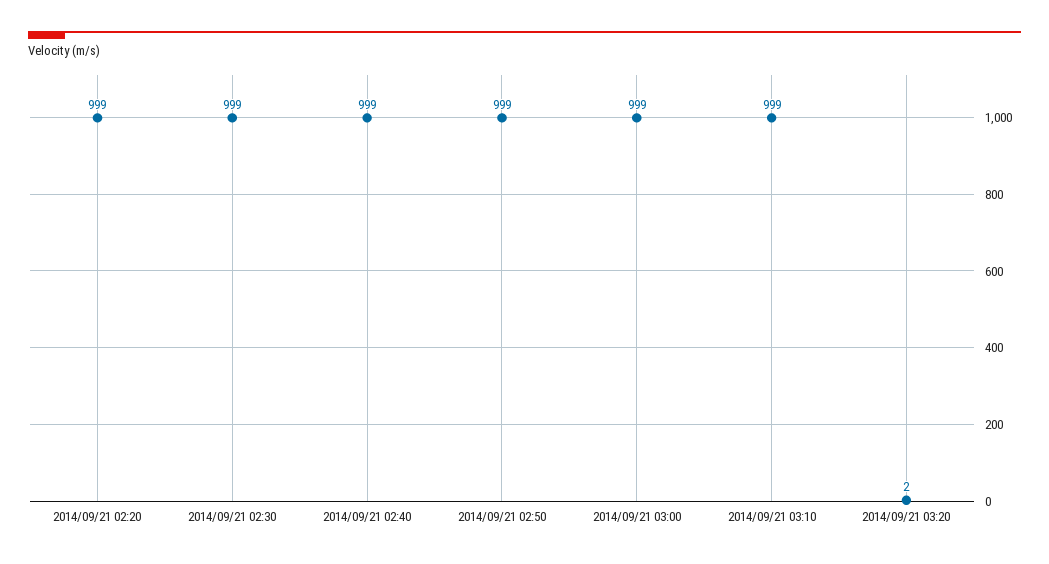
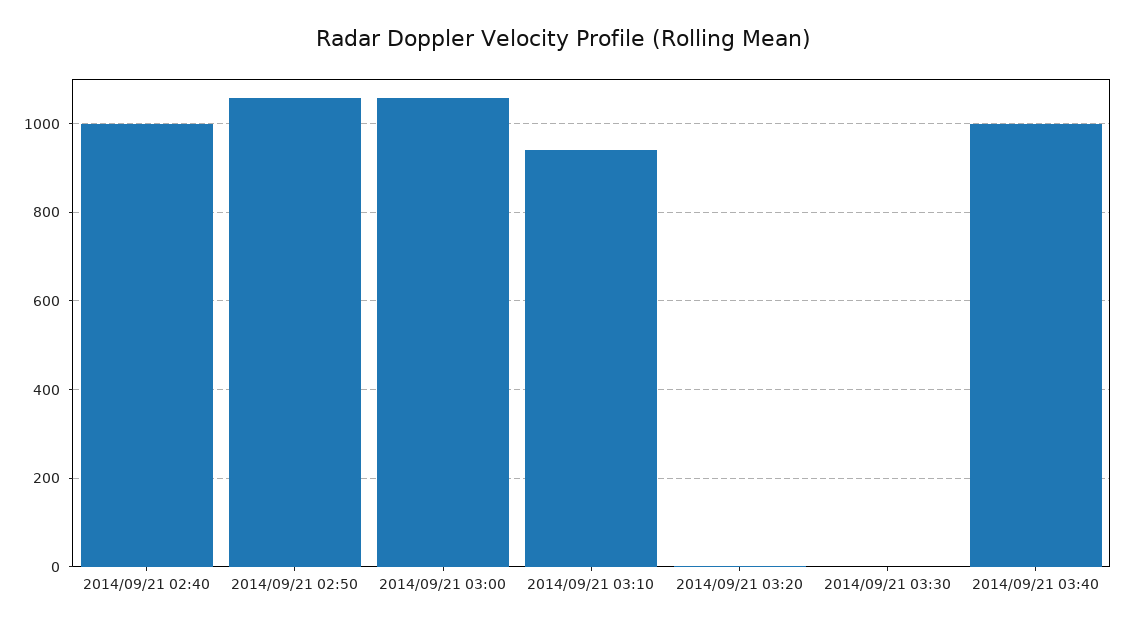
2014/09/21 02:20: 999 -> none
2014/09/21 02:30: 999 -> none
2014/09/21 02:50: 999 -> 1060
2014/09/21 03:00: 999 -> 1060
2014/09/21 03:10: 999 -> 940
2014/09/21 03:30: none -> 0
2014/09/21 03:40: none -> 1000

